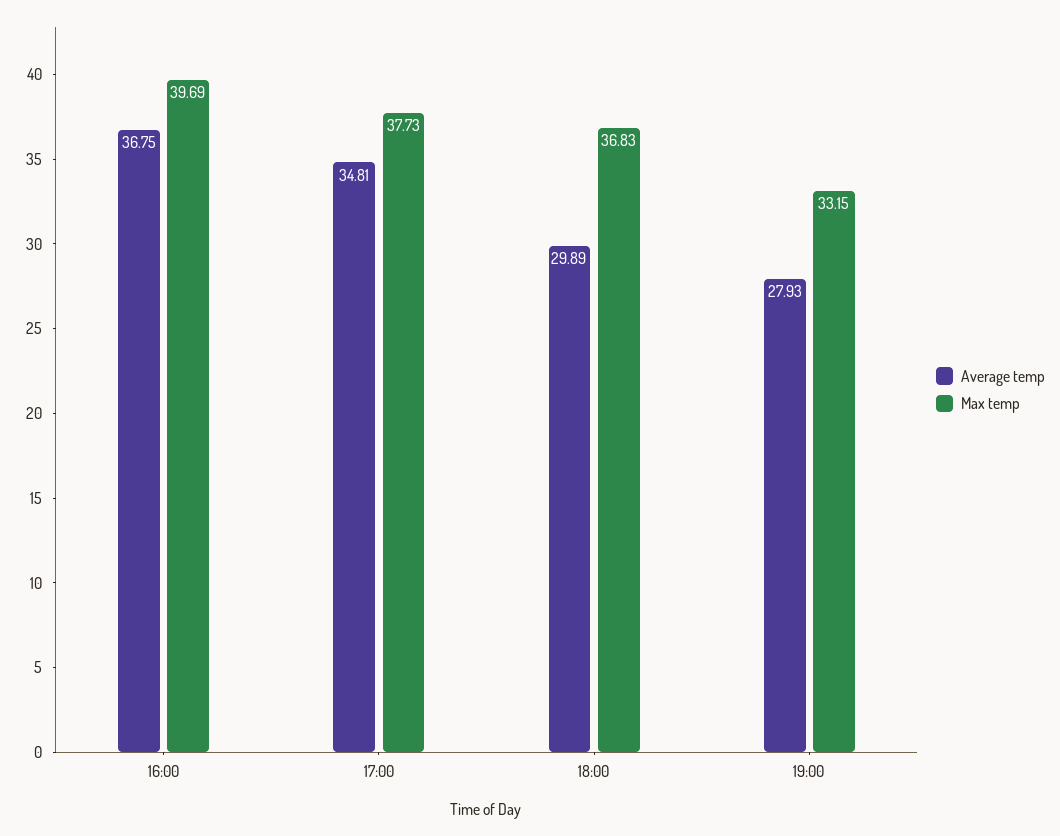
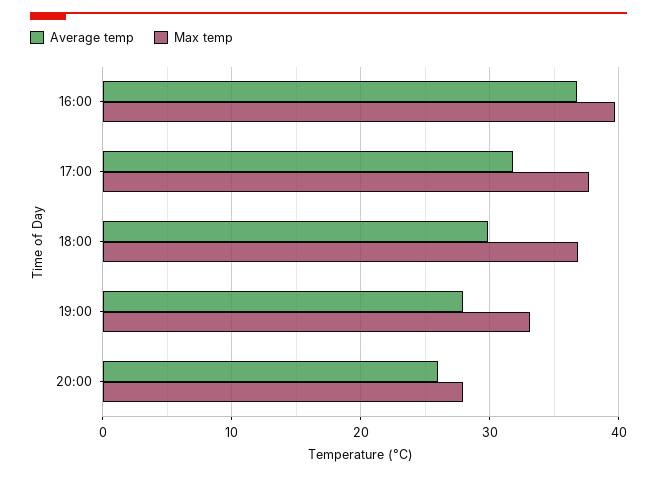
Average temp, 17:00: 34.81 -> 32
Average temp, 20:00: none -> 26
Max temp, 20:00: none -> 28

